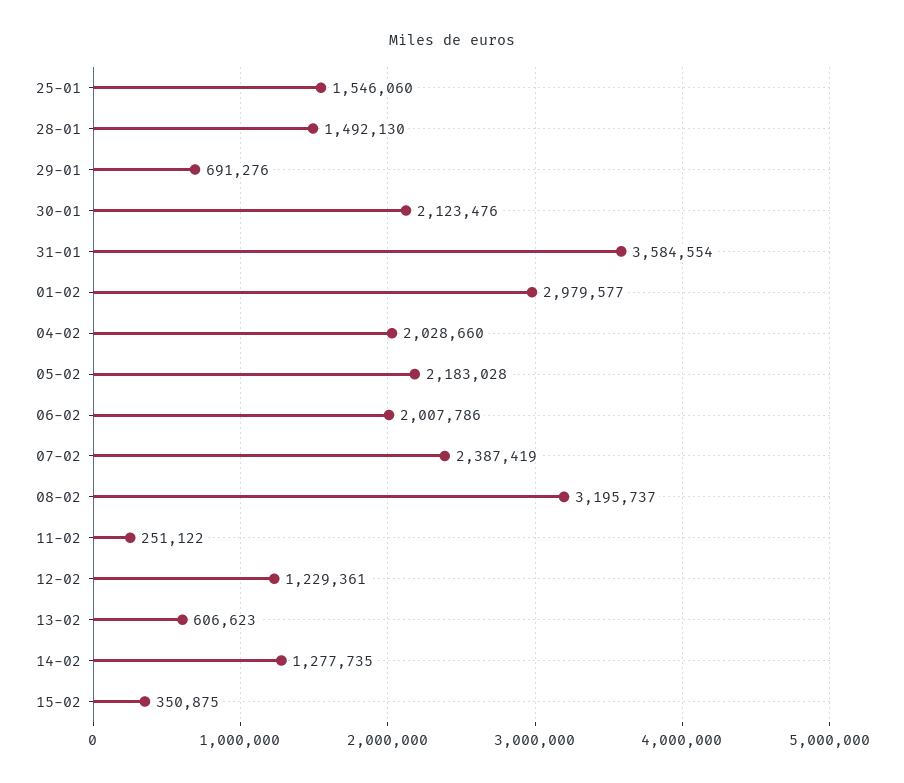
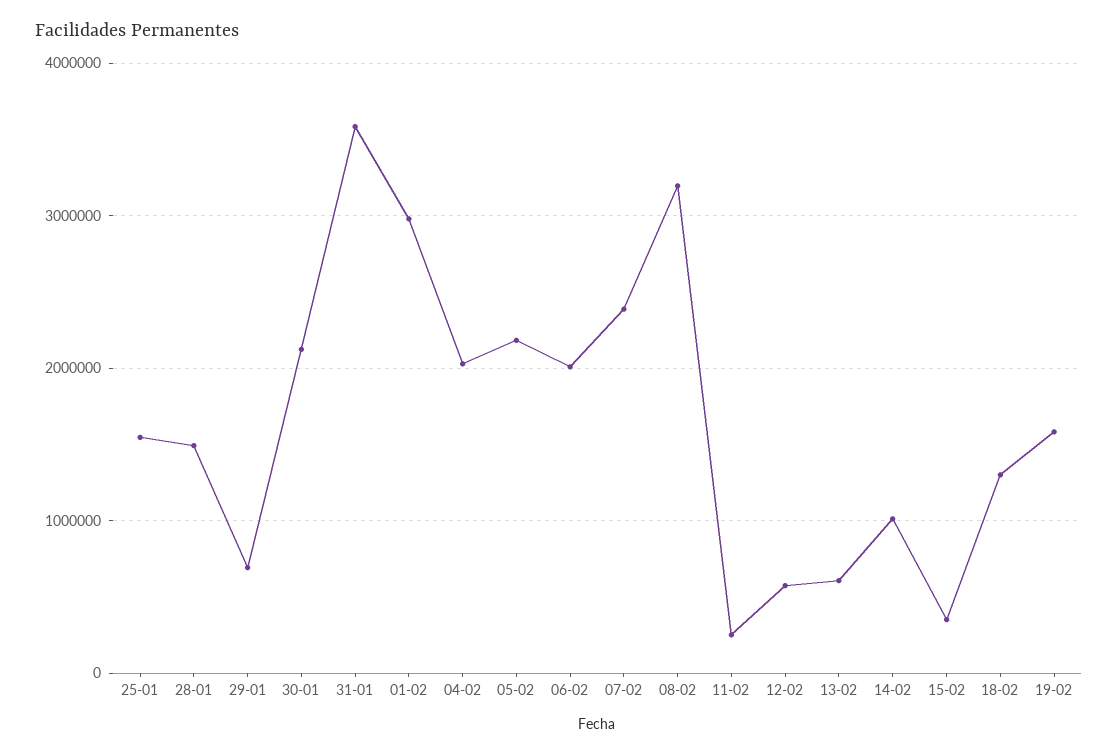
12-02: 1229361 -> 600000
14-02: 1277735 -> 1000000
18-02: none -> 1300000
19-02: none -> 1600000

